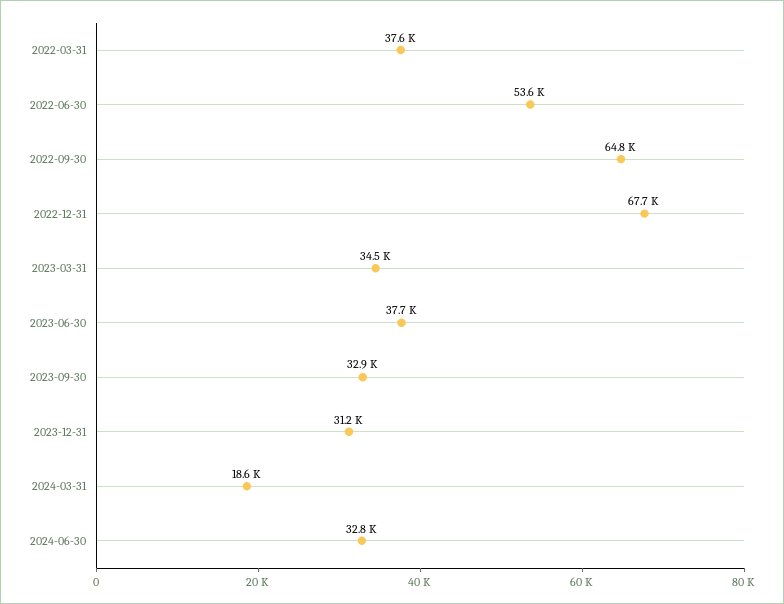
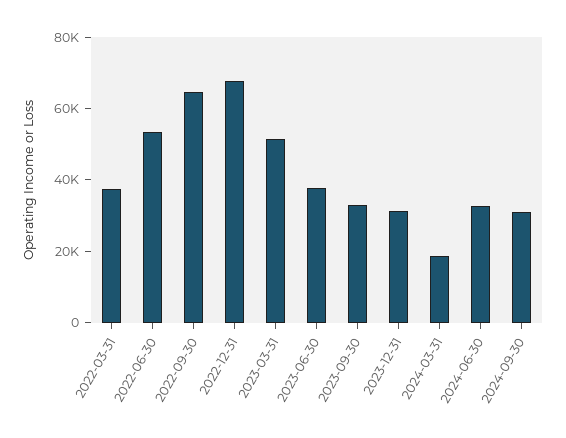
2023-03-31: 34500 -> 50000
2024-09-30: none -> 30000

